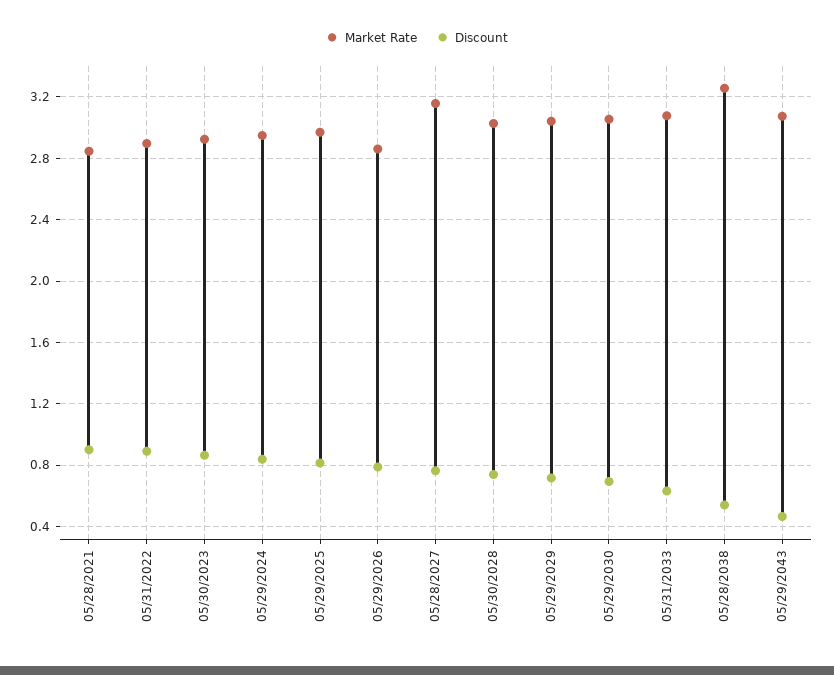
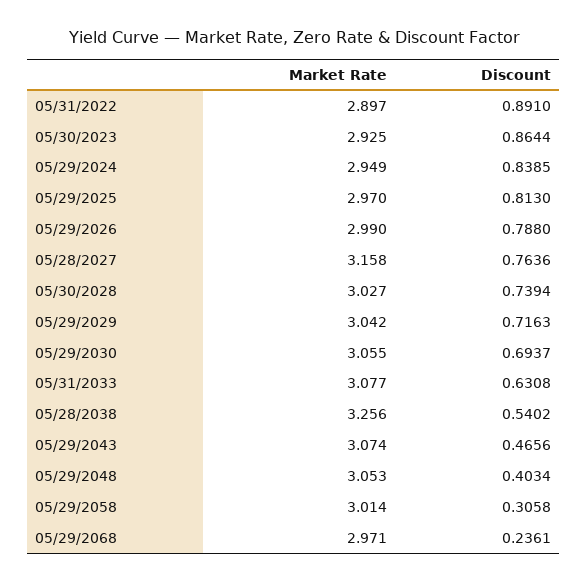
Market Rate, 05/28/2021: 2.85 -> none
Discount, 05/28/2021: 0.9 -> none
Market Rate, 05/29/2026: 2.85 -> 2.99
Market Rate, 05/29/2048: none -> 3.053
Discount, 05/29/2048: none -> 0.4034
Market Rate, 05/29/2058: none -> 3.014
Discount, 05/29/2058: none -> 0.3058
Market Rate, 05/29/2068: none -> 2.971
Discount, 05/29/2068: none -> 0.2361

